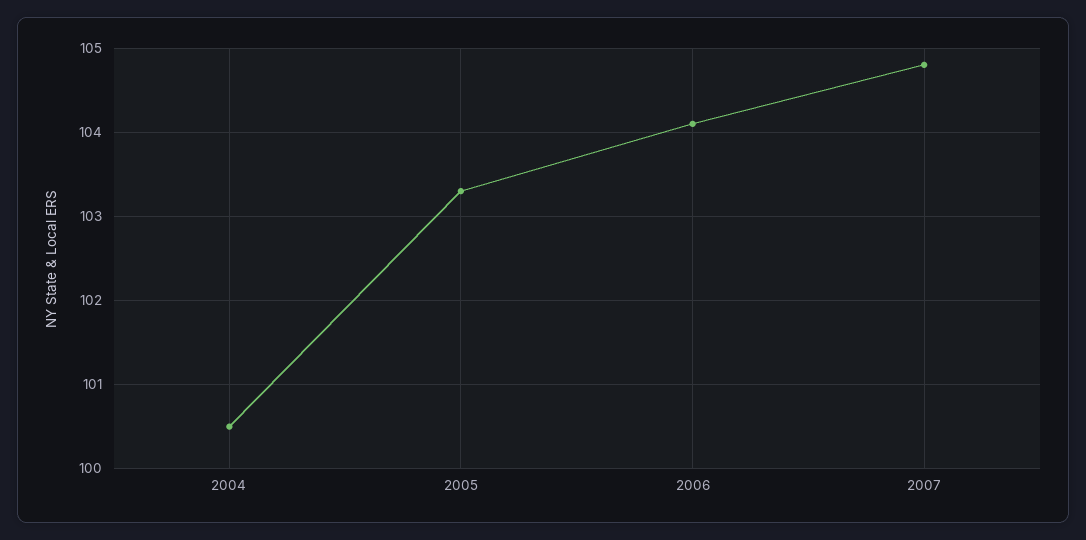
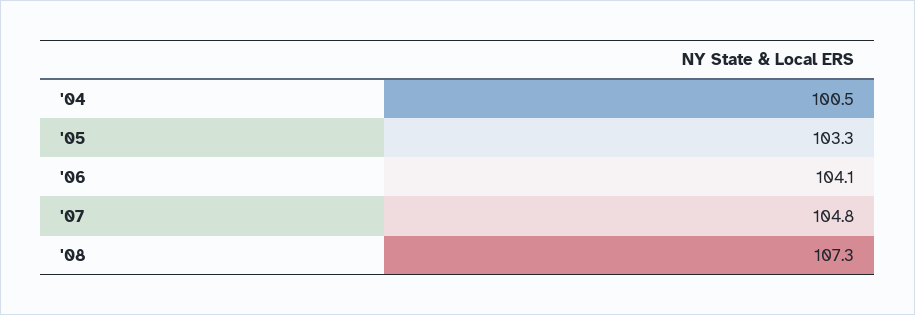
'08: none -> 107.3

